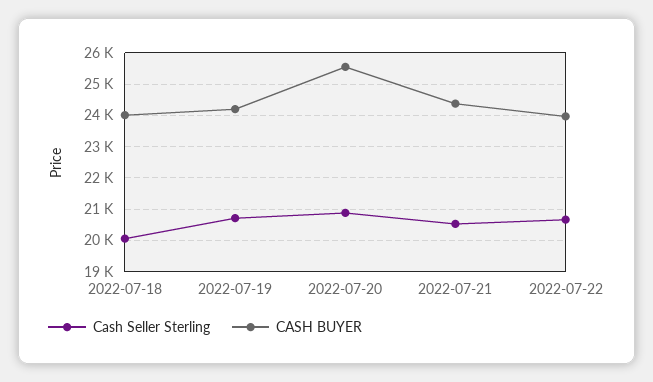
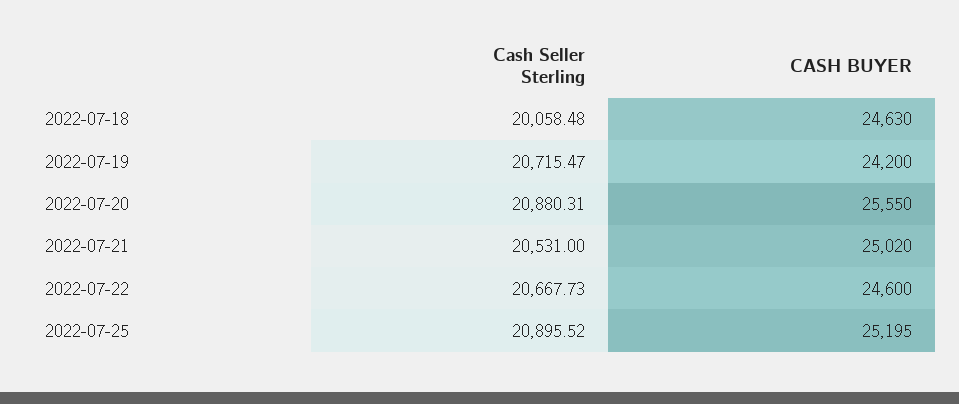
CASH BUYER, 2022-07-18: 24000 -> 24630
CASH BUYER, 2022-07-21: 24400 -> 25020
CASH BUYER, 2022-07-22: 24000 -> 24600
Cash Seller Sterling, 2022-07-25: none -> 20895.52
CASH BUYER, 2022-07-25: none -> 25195

